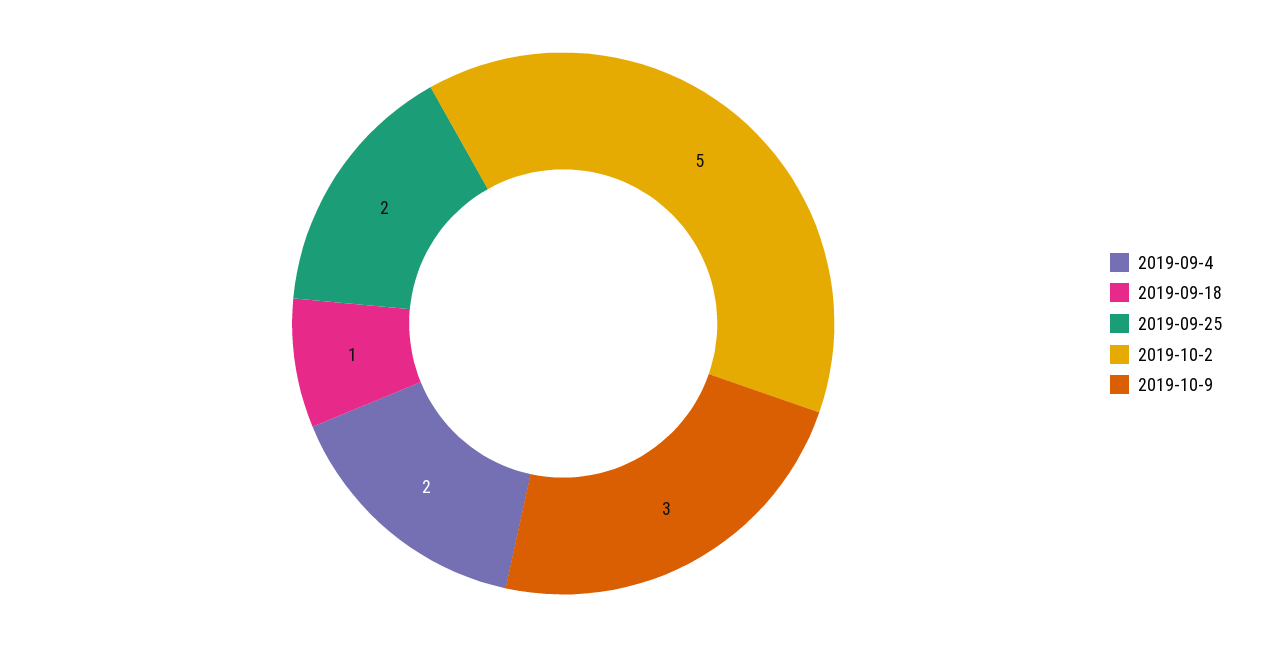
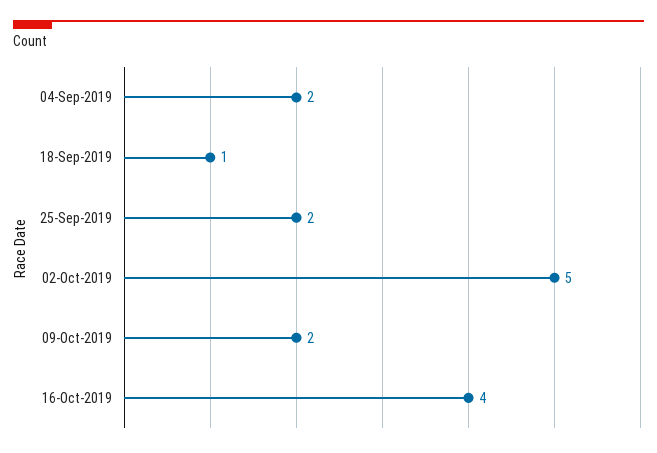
2019-10-9: 3 -> 2
16-Oct-2019: none -> 4

